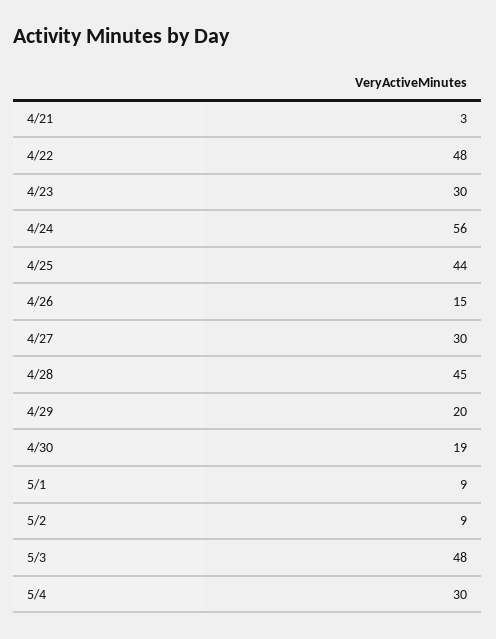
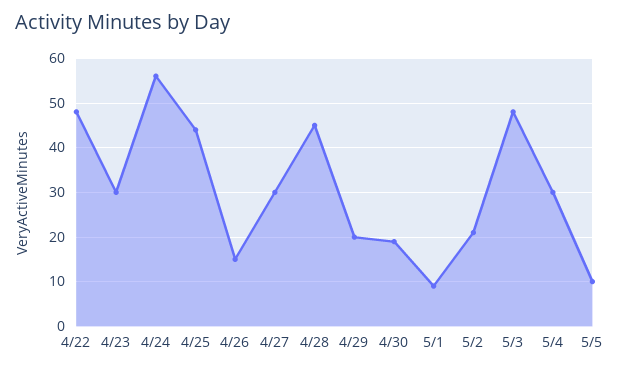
4/21: 3 -> none
5/2: 9 -> 20
5/5: none -> 10

